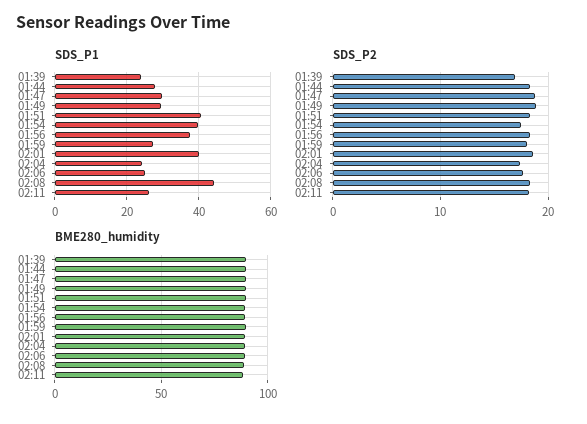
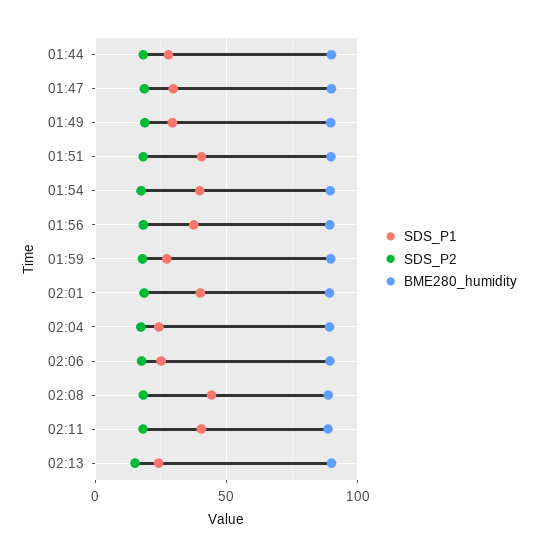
SDS_P1, 01:39: 24 -> none
SDS_P1, 02:11: 26 -> 40
SDS_P2, 01:39: 17 -> none
BME280_humidity, 01:39: 90 -> none
SDS_P1, 02:13: none -> 25
SDS_P2, 02:13: none -> 15
BME280_humidity, 02:13: none -> 90

